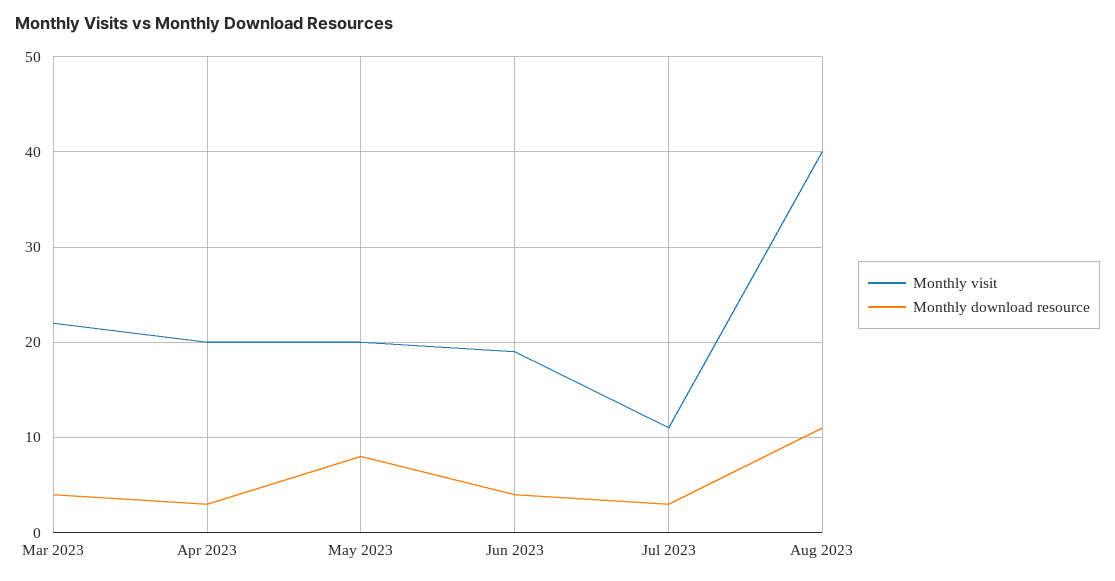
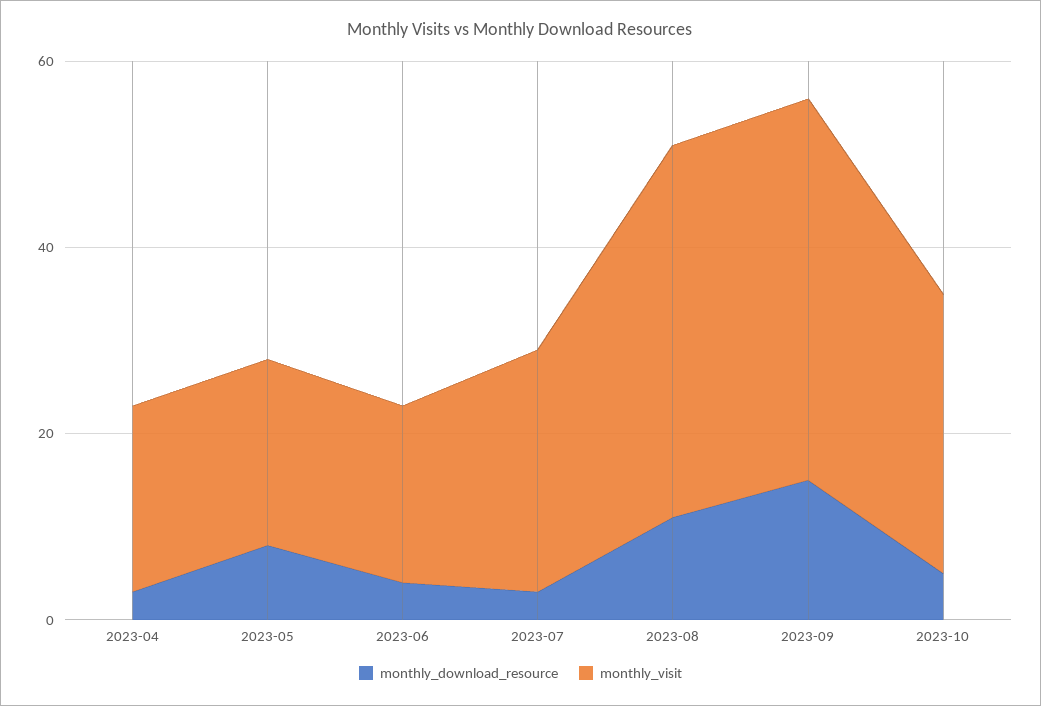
Monthly visit, Mar 2023: 22 -> none
Monthly download resource, Mar 2023: 4 -> none
Monthly visit, Jul 2023: 11 -> 25
Monthly download resource, 2023-09: none -> 15
Monthly visit, 2023-09: none -> 40
Monthly download resource, 2023-10: none -> 5
Monthly visit, 2023-10: none -> 30

